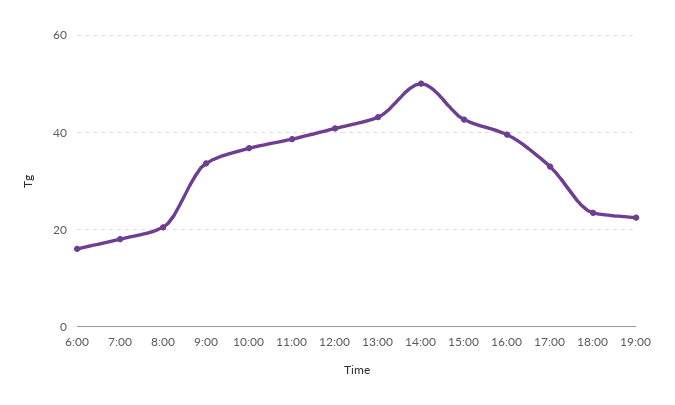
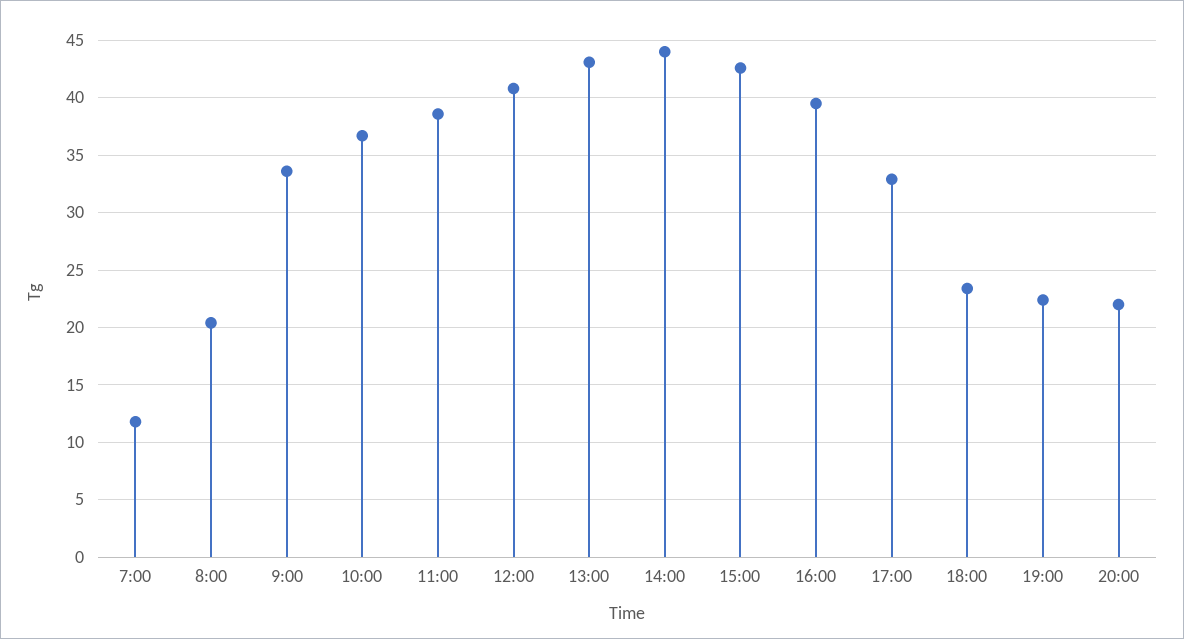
6:00: 16 -> none
7:00: 18 -> 12
14:00: 50 -> 44
20:00: none -> 22

